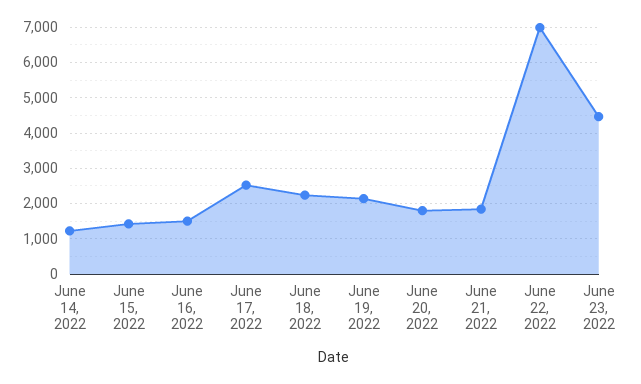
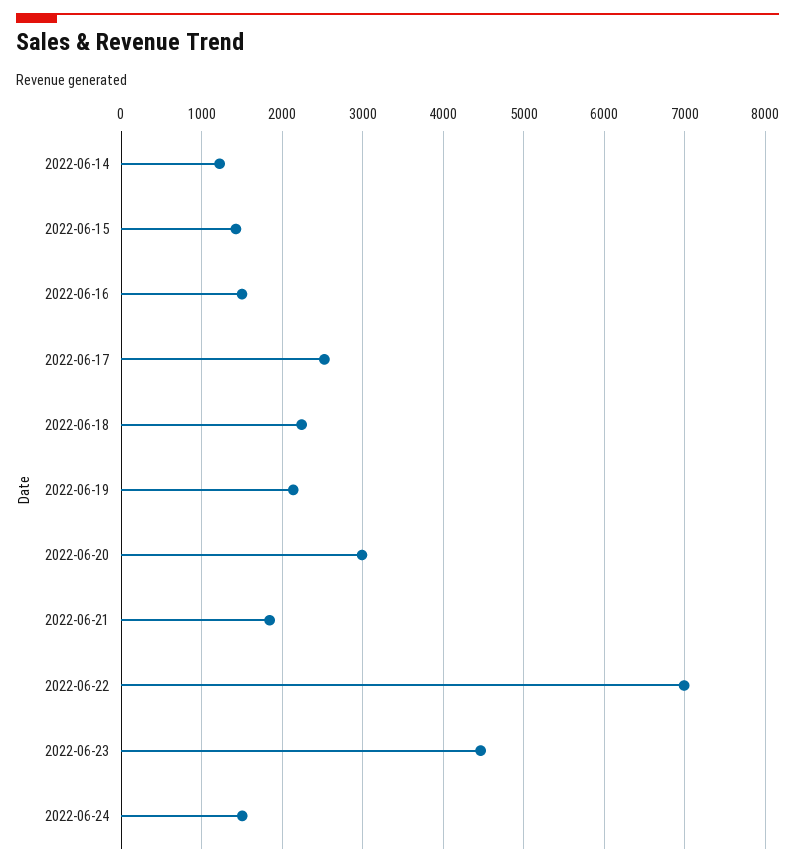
June 20, 2022: 1800 -> 3000
2022-06-24: none -> 1500

